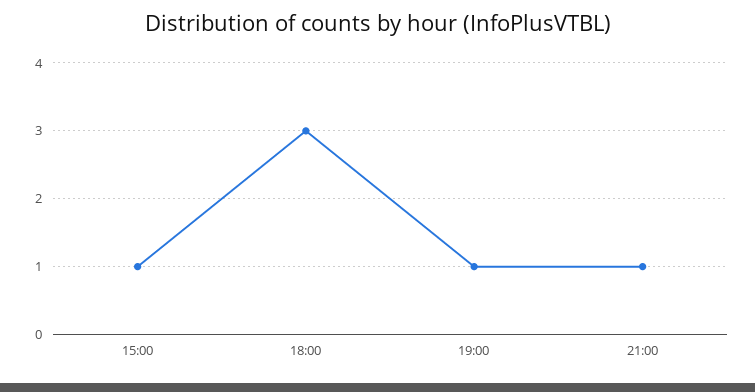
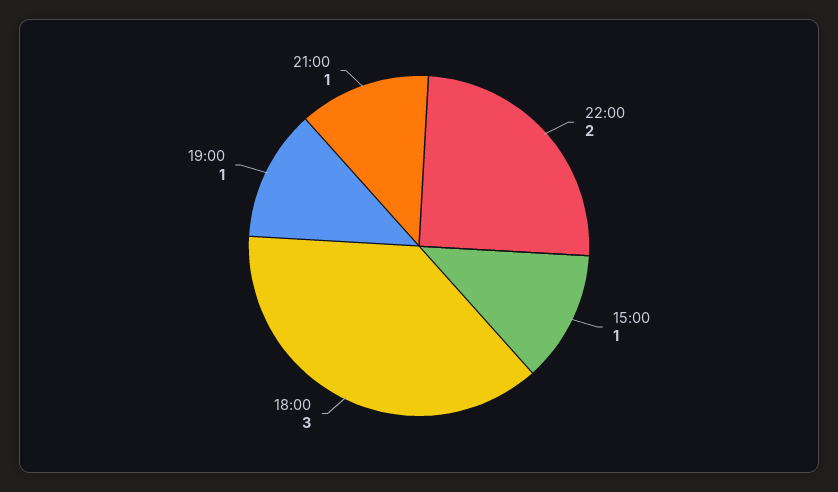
22:00: none -> 2

